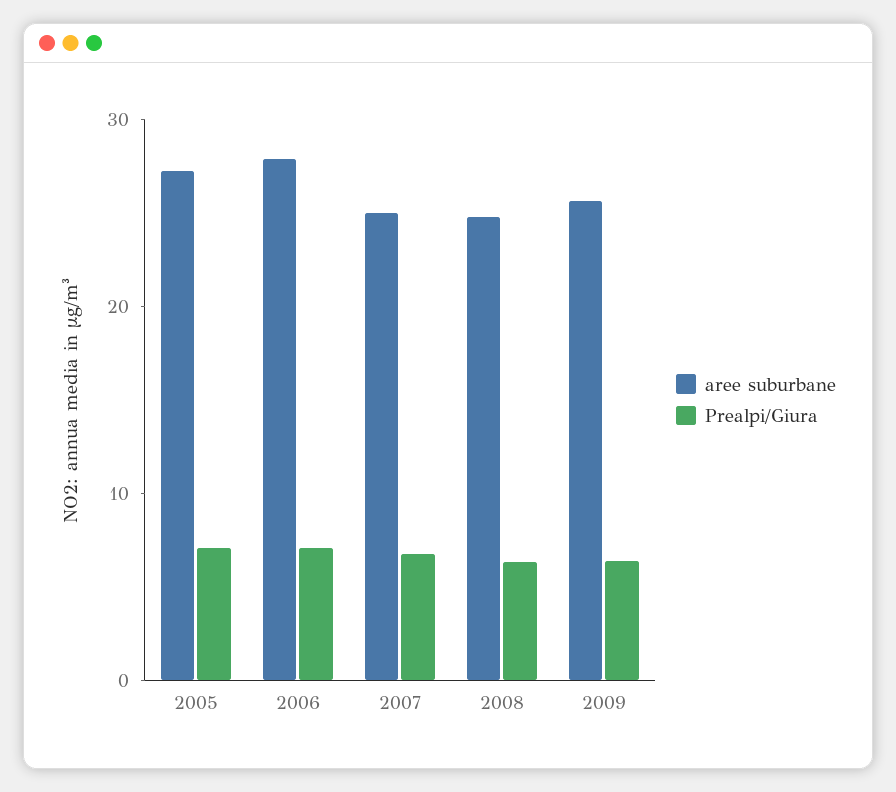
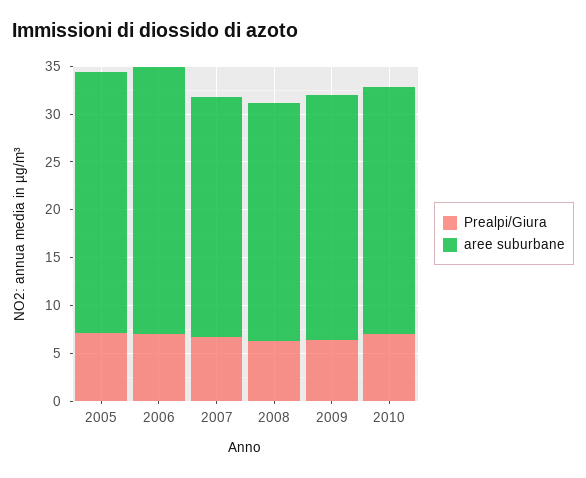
Prealpi/Giura, 2010: none -> 7
aree suburbane, 2010: none -> 26

